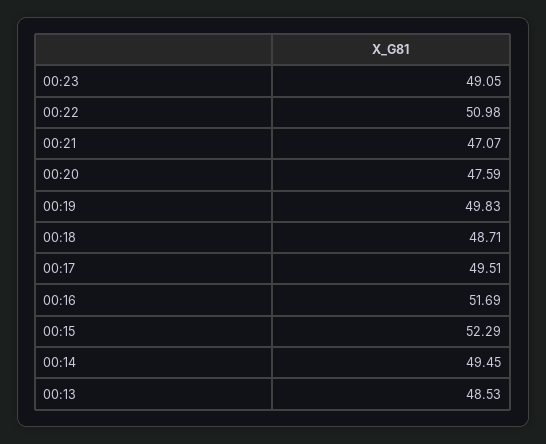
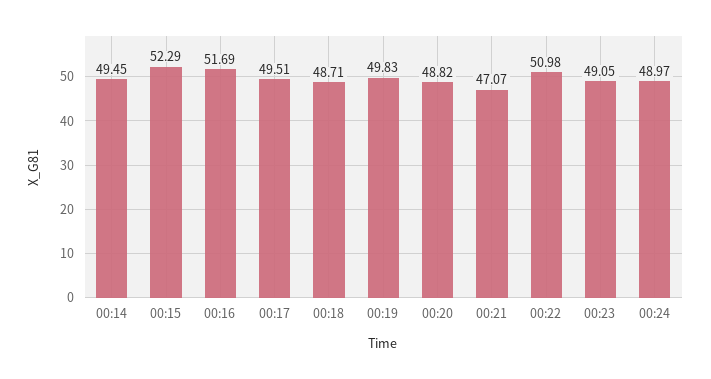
00:20: 47.59 -> 48.82
00:13: 48.53 -> none
00:24: none -> 48.97

